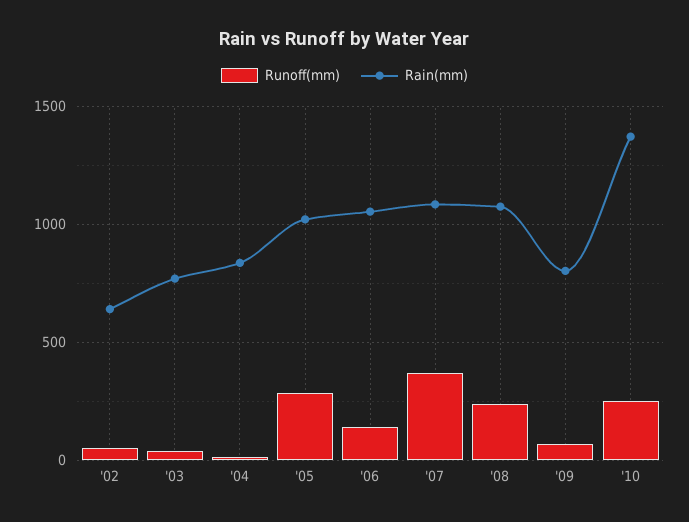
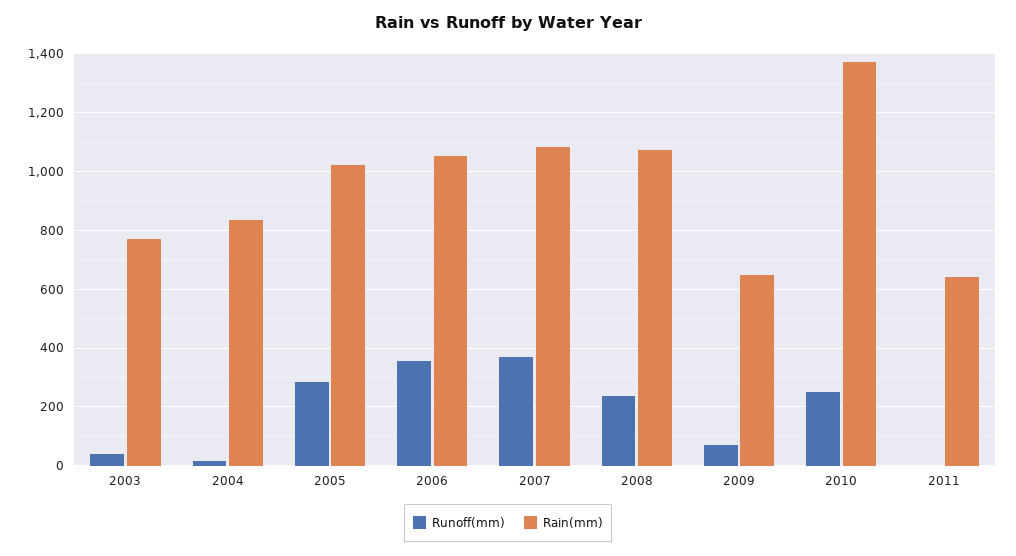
Runoff(mm), '02: 50 -> none
Rain(mm), '02: 650 -> none
Runoff(mm), '06: 150 -> 350
Rain(mm), '09: 800 -> 650
Runoff(mm), 2011: none -> 0
Rain(mm), 2011: none -> 650

